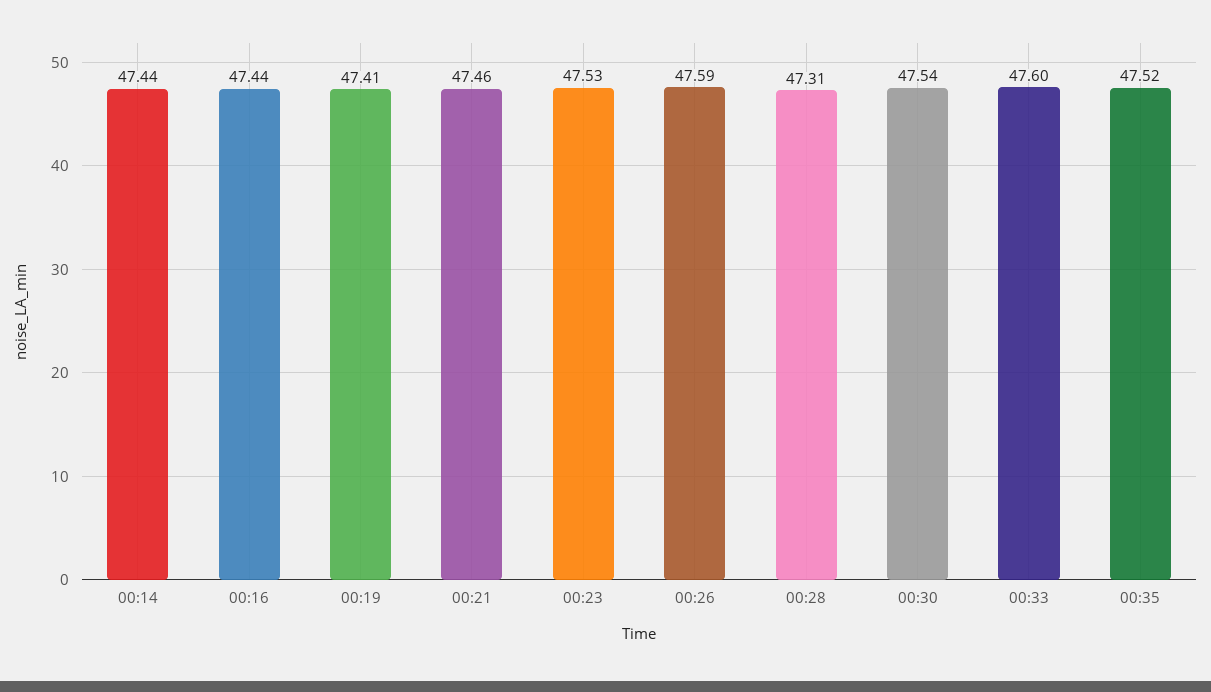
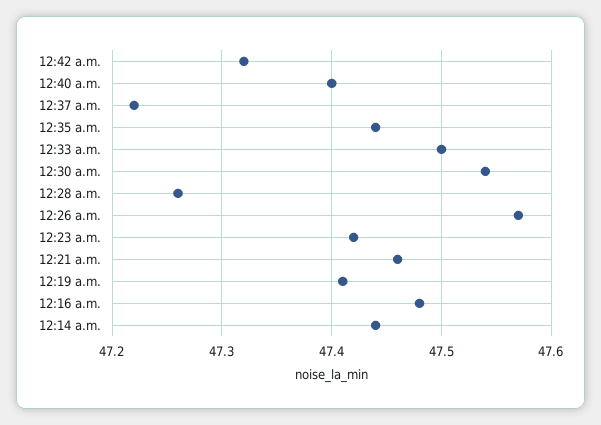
00:16: 47.44 -> 47.48
00:23: 47.53 -> 47.42
00:26: 47.59 -> 47.57
00:28: 47.31 -> 47.26
00:33: 47.6 -> 47.5
00:35: 47.52 -> 47.44
12:42 a.m.: none -> 47.32
12:40 a.m.: none -> 47.4
12:37 a.m.: none -> 47.22

